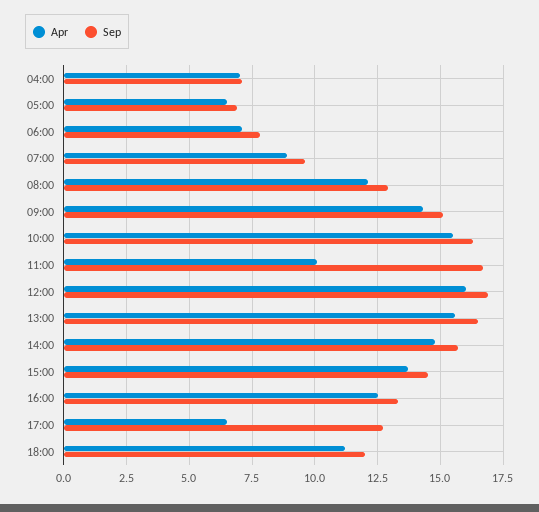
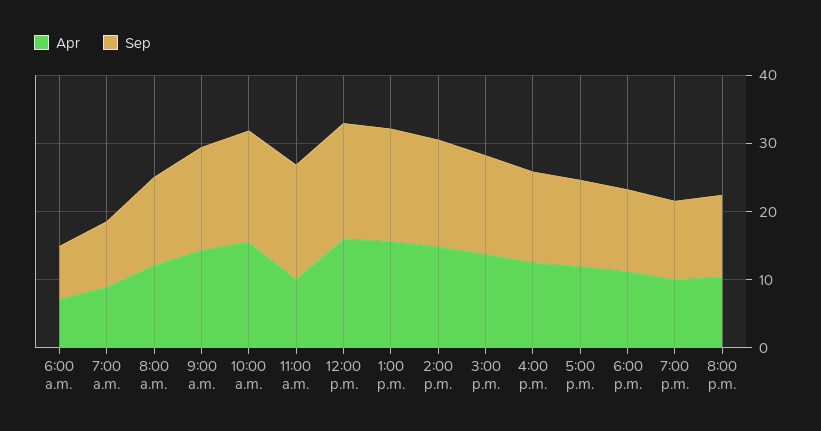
Apr, 04:00: 7 -> none
Sep, 04:00: 7 -> none
Apr, 05:00: 6.5 -> none
Sep, 05:00: 7 -> none
Apr, 17:00: 6.5 -> 12
Apr, 7:00 p.m.: none -> 10
Sep, 7:00 p.m.: none -> 12
Apr, 8:00 p.m.: none -> 10
Sep, 8:00 p.m.: none -> 12

